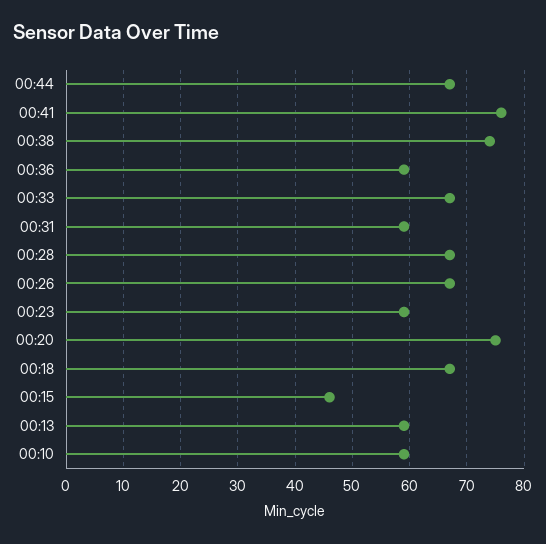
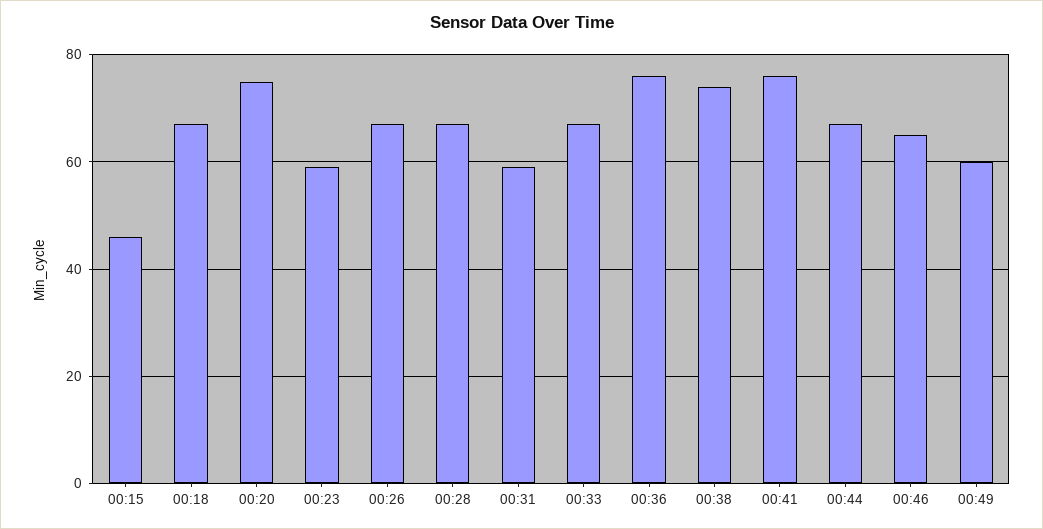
00:36: 60 -> 75
00:13: 60 -> none
00:10: 60 -> none
00:46: none -> 65
00:49: none -> 60

